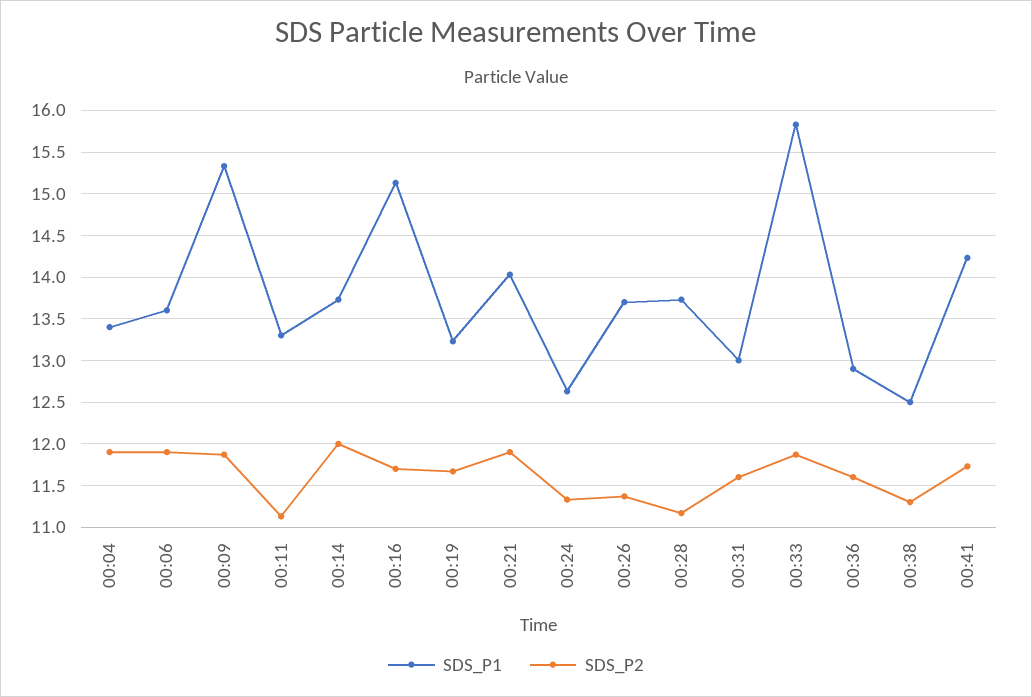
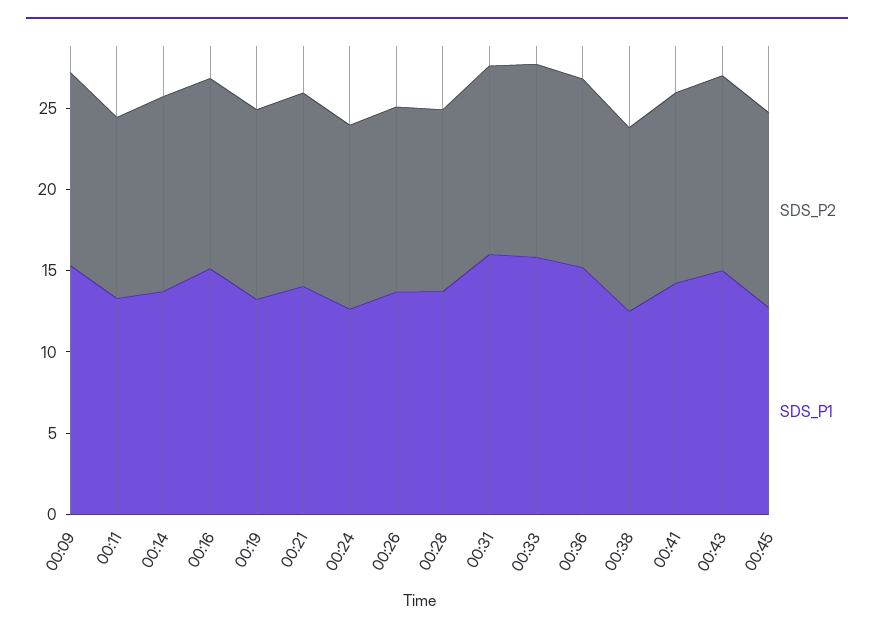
SDS_P1, 00:04: 13.4 -> none
SDS_P2, 00:04: 11.9 -> none
SDS_P1, 00:06: 13.6 -> none
SDS_P2, 00:06: 11.9 -> none
SDS_P1, 00:31: 13 -> 16
SDS_P1, 00:36: 12.9 -> 15
SDS_P2, 00:43: none -> 12
SDS_P1, 00:43: none -> 15
SDS_P2, 00:45: none -> 12
SDS_P1, 00:45: none -> 13

